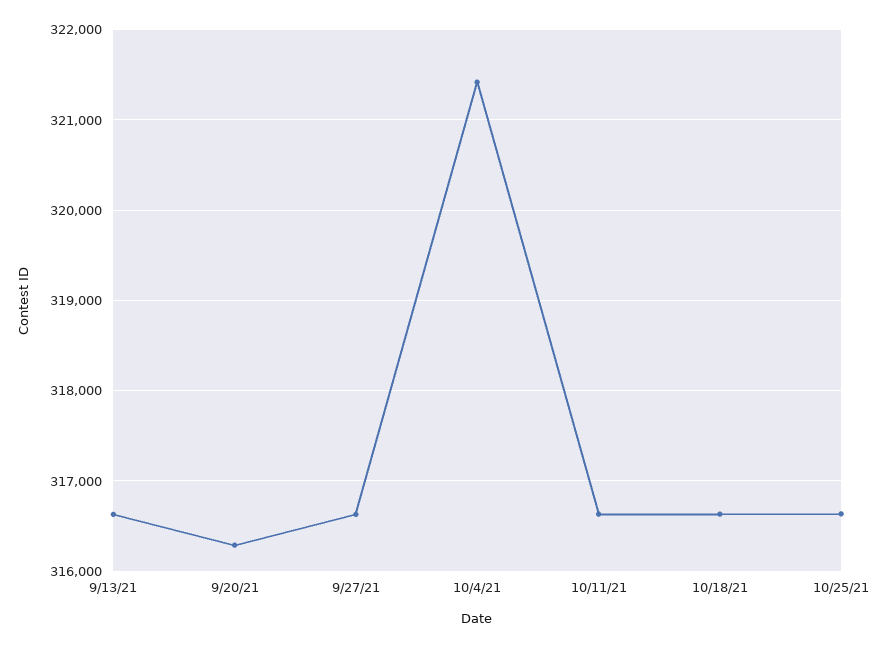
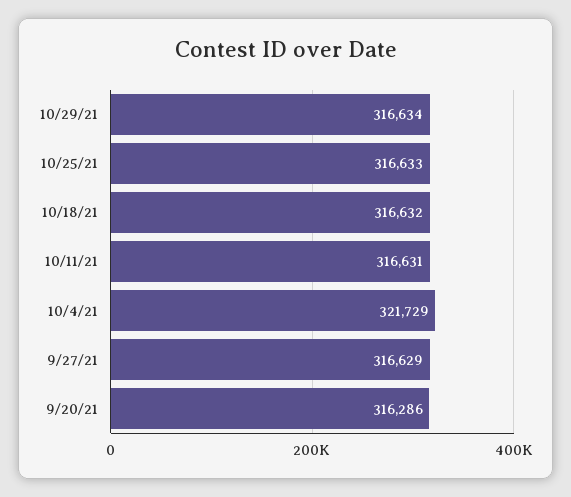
9/13/21: 316600 -> none
10/4/21: 321400 -> 321729
10/29/21: none -> 316634

